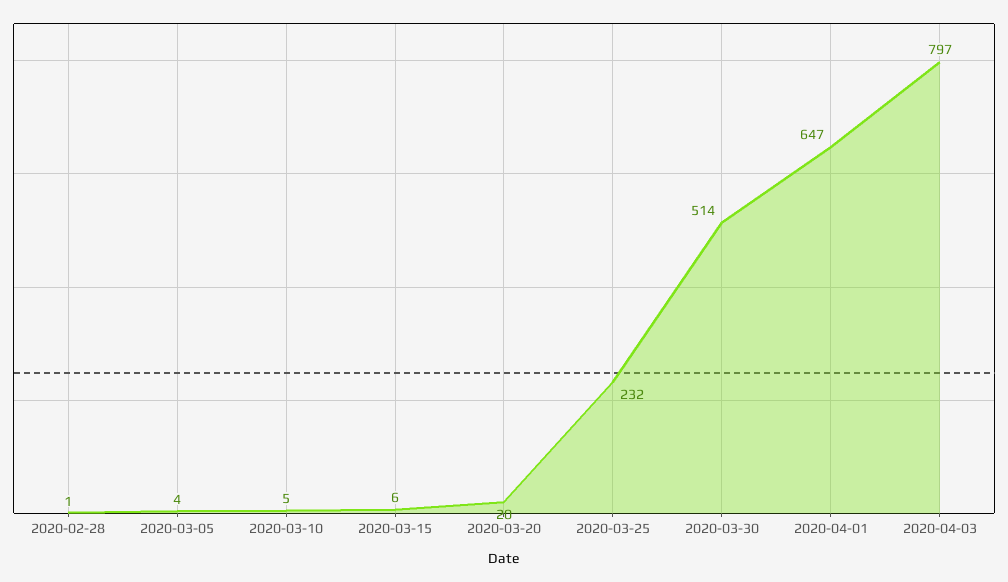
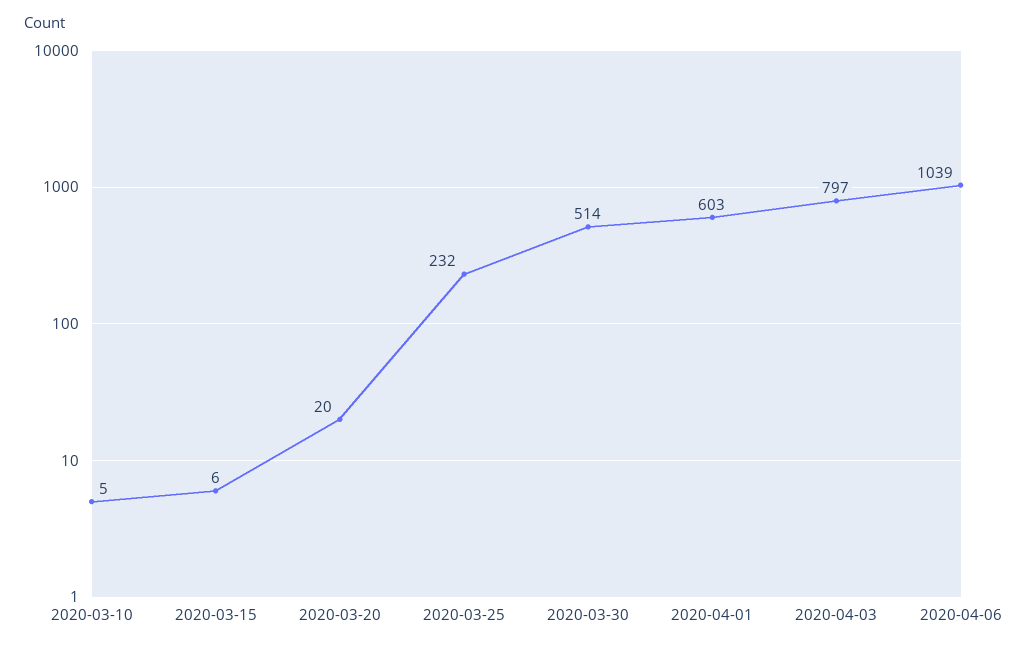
2020-02-28: 1 -> none
2020-03-05: 4 -> none
2020-04-01: 647 -> 603
2020-04-06: none -> 1039

